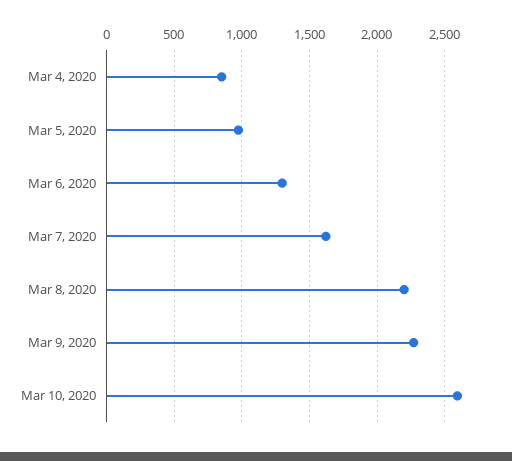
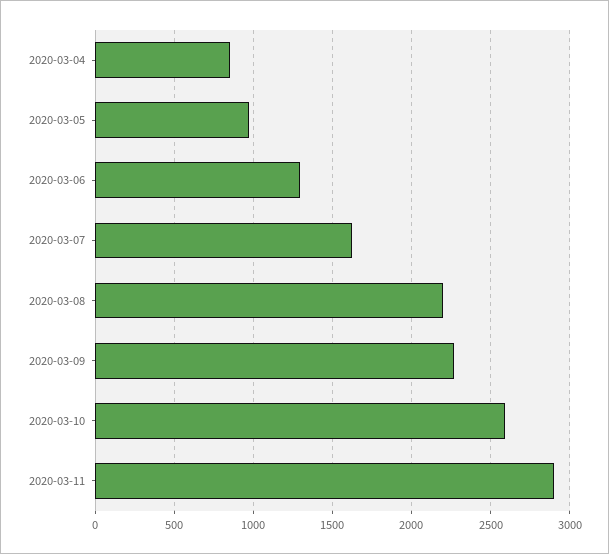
2020-03-11: none -> 2900

